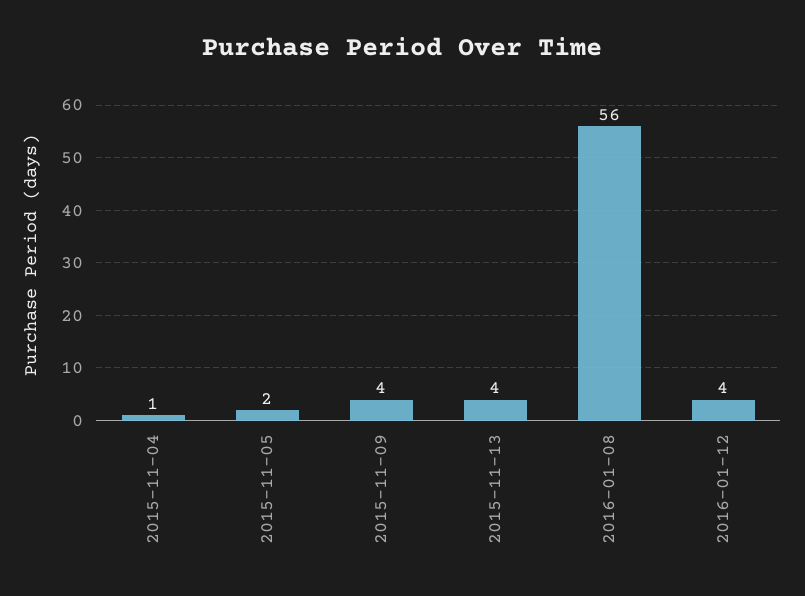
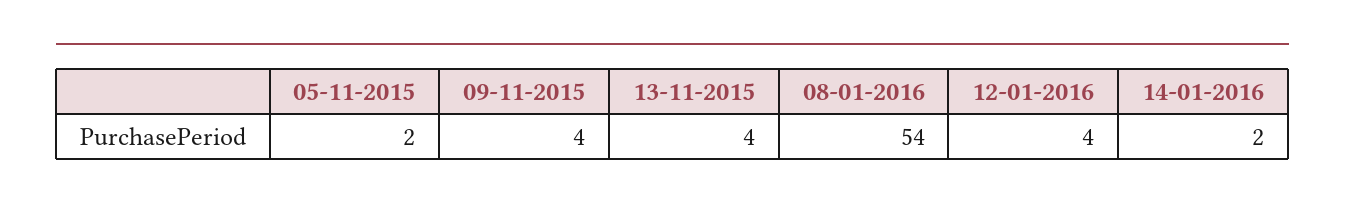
2015-11-04: 1 -> none
2016-01-08: 56 -> 54
14-01-2016: none -> 2

